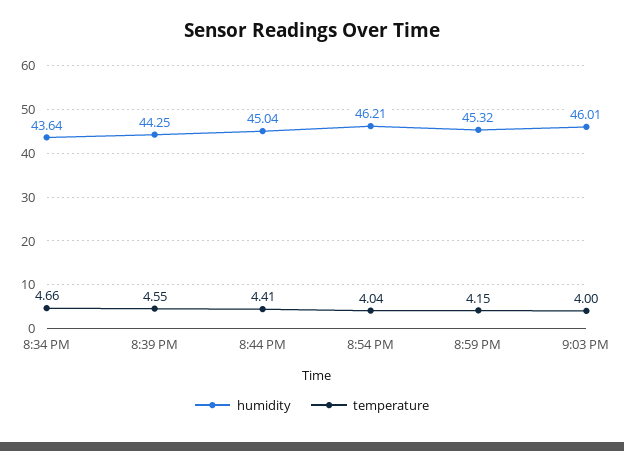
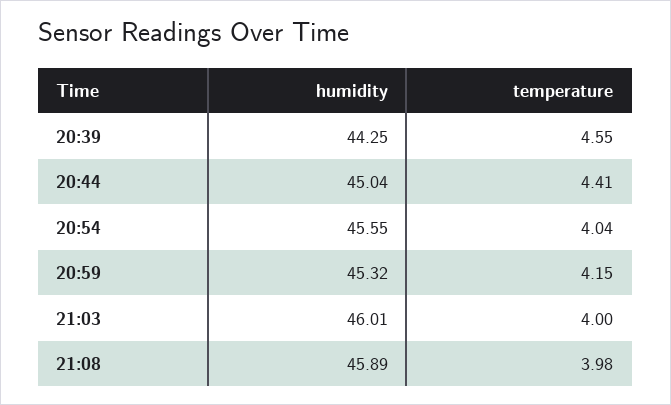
humidity, 8:34 PM: 43.64 -> none
temperature, 8:34 PM: 4.66 -> none
humidity, 8:54 PM: 46.21 -> 45.55
humidity, 21:08: none -> 45.89
temperature, 21:08: none -> 3.98

